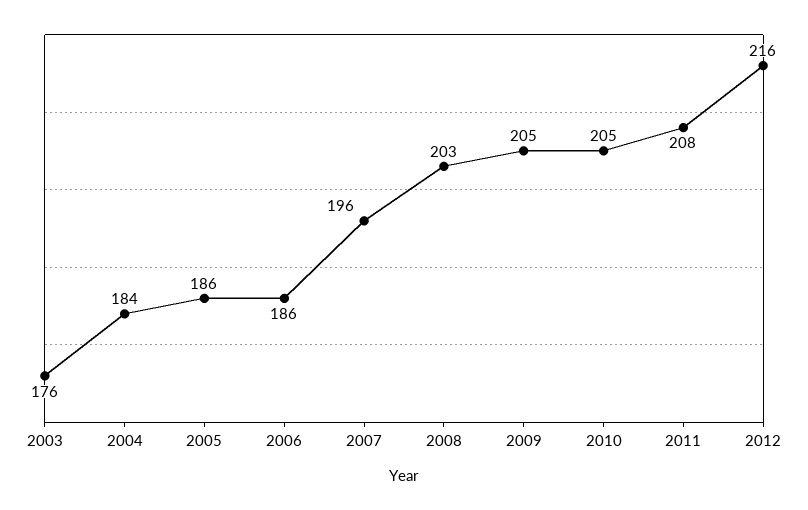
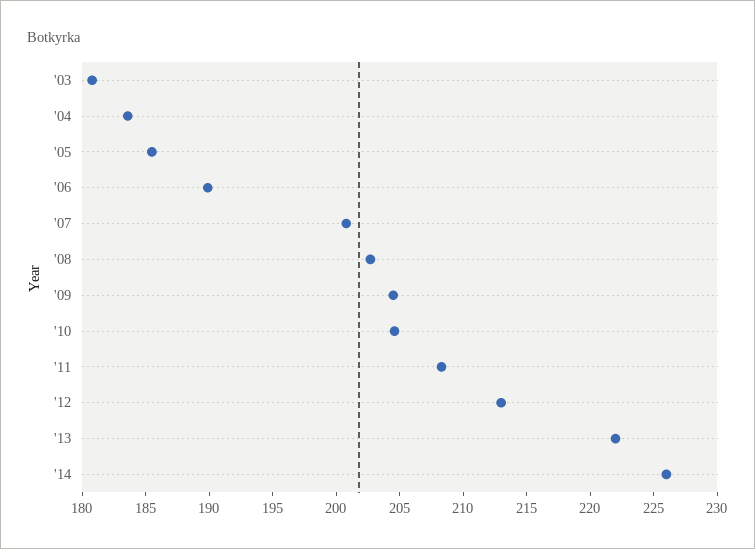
2003: 176 -> 181
2006: 186 -> 190
2007: 196 -> 201
2012: 216 -> 213
'13: none -> 222
'14: none -> 226

